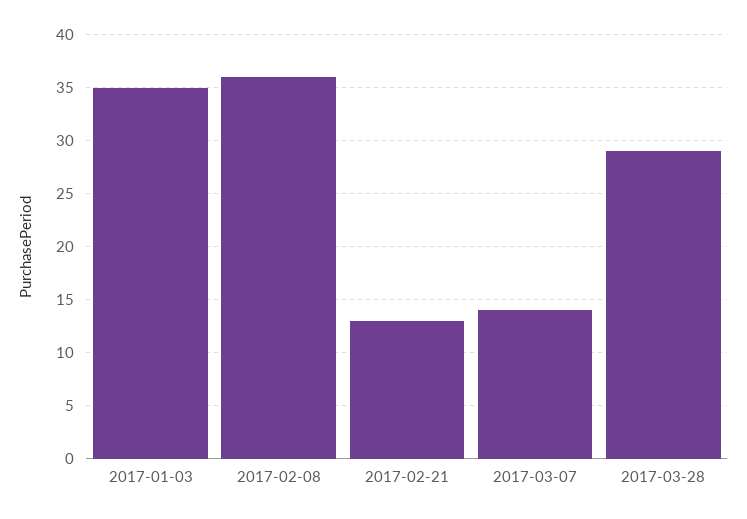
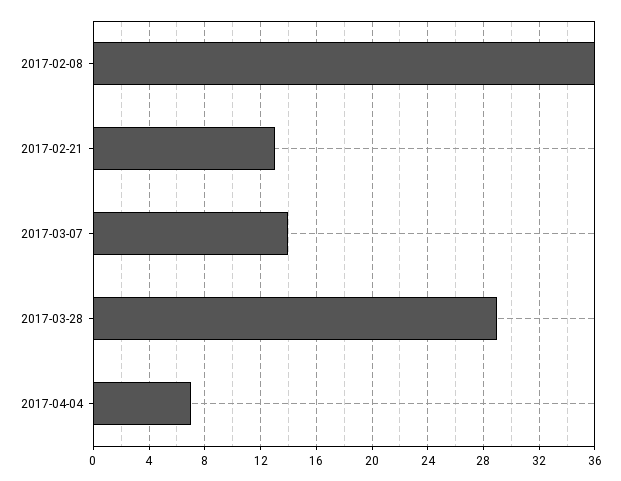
2017-01-03: 35 -> none
2017-04-04: none -> 7

